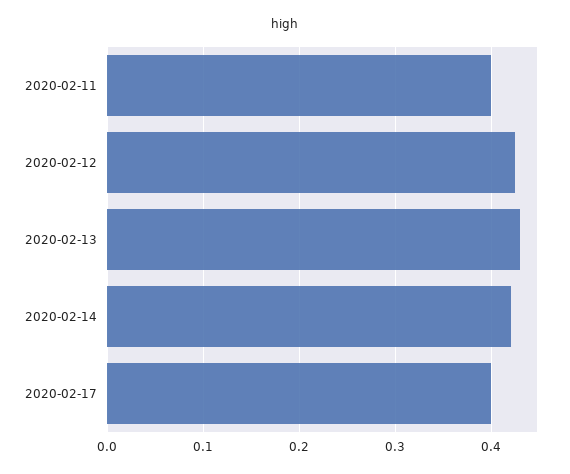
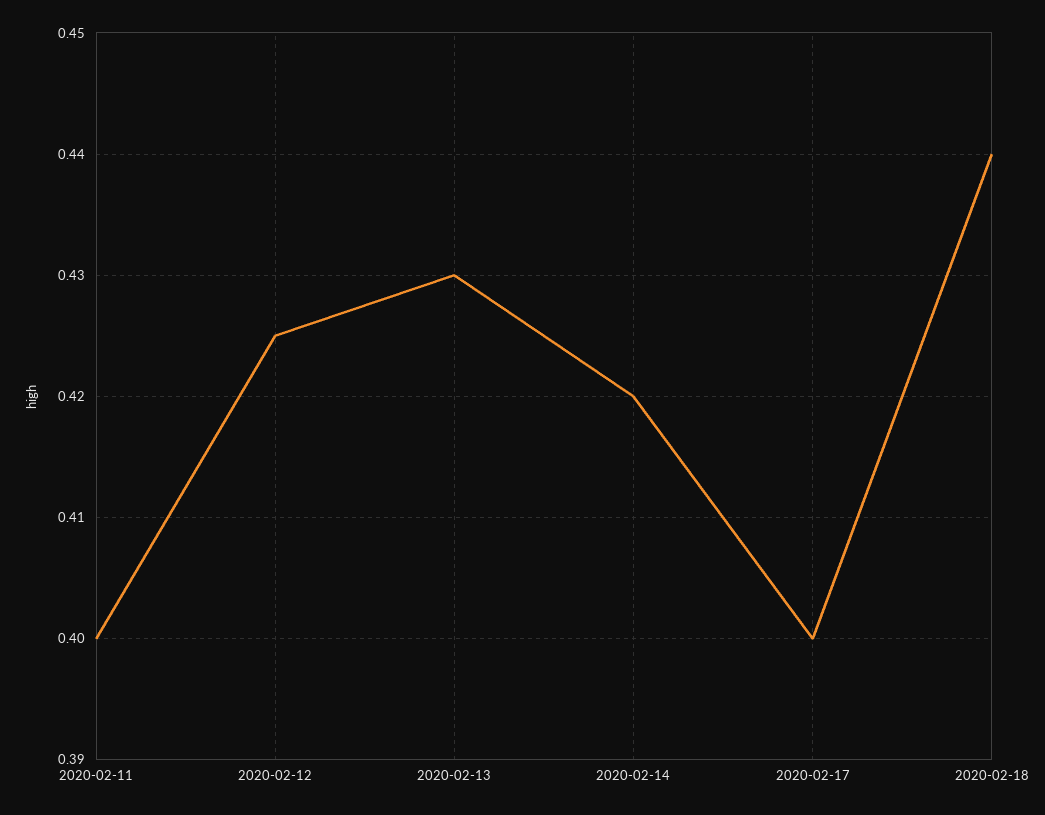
2020-02-18: none -> 0.44

